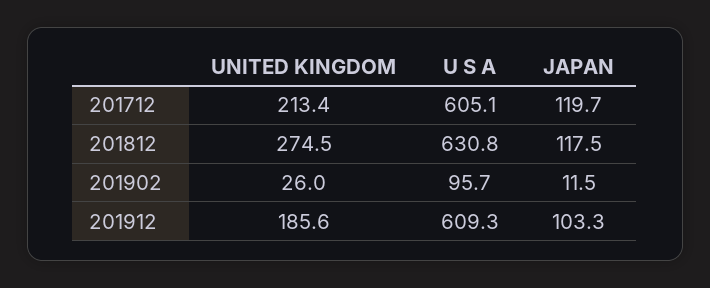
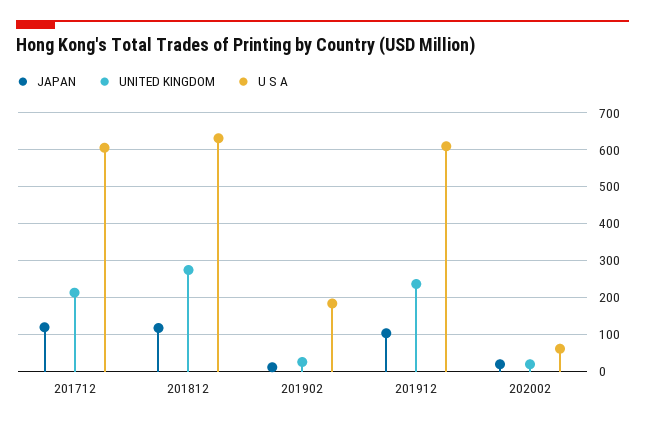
U S A, 201902: 95.7 -> 180
UNITED KINGDOM, 201912: 185.6 -> 240
JAPAN, 202002: none -> 20
UNITED KINGDOM, 202002: none -> 20
U S A, 202002: none -> 60

